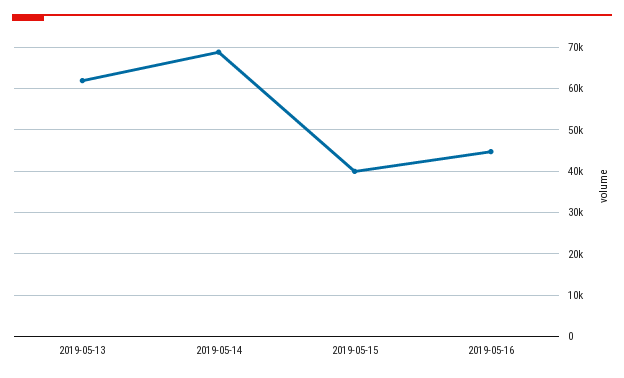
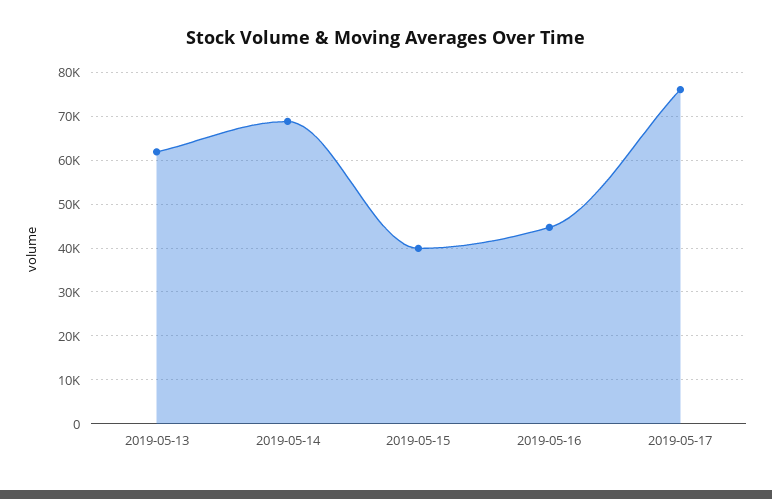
2019-05-17: none -> 76000

